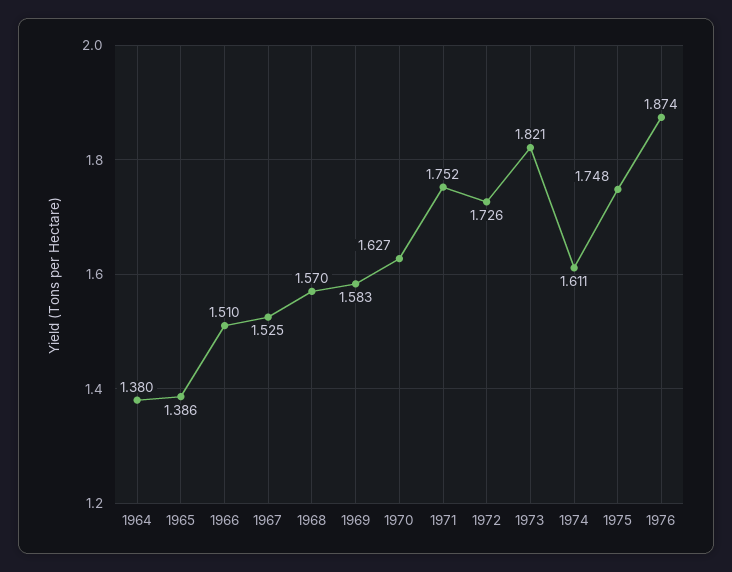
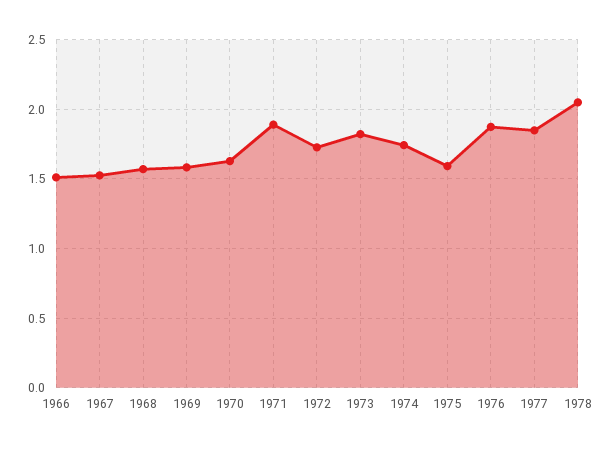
1964: 1.38 -> none
1965: 1.386 -> none
1971: 1.752 -> 1.9
1974: 1.611 -> 1.75
1975: 1.748 -> 1.6
1977: none -> 1.85
1978: none -> 2.05

